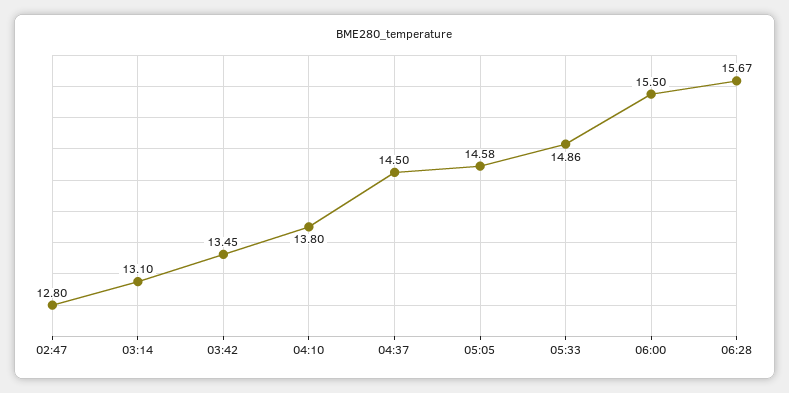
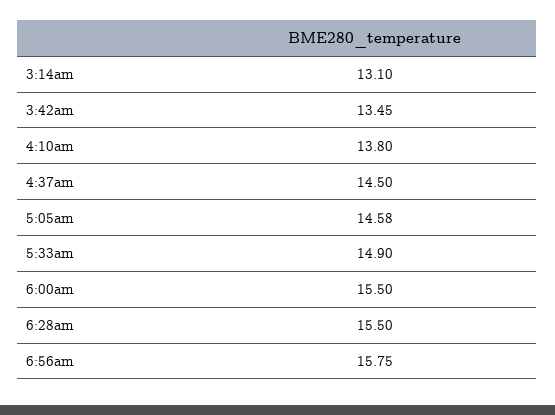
02:47: 12.8 -> none
05:33: 14.86 -> 14.9
06:28: 15.67 -> 15.5
6:56am: none -> 15.75

